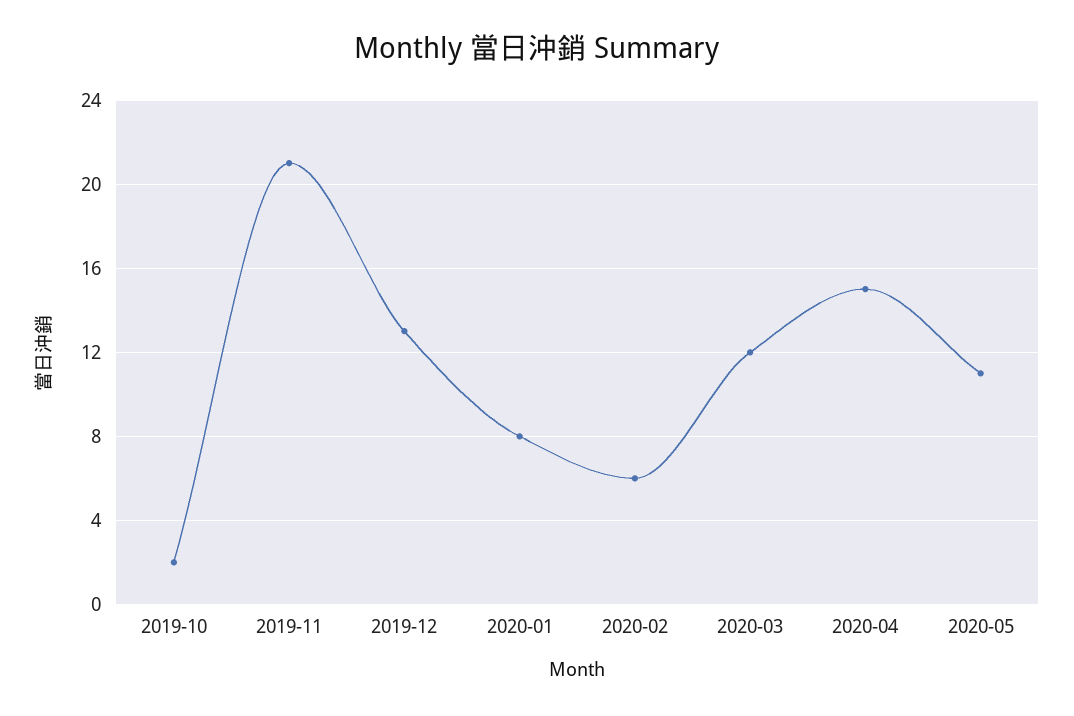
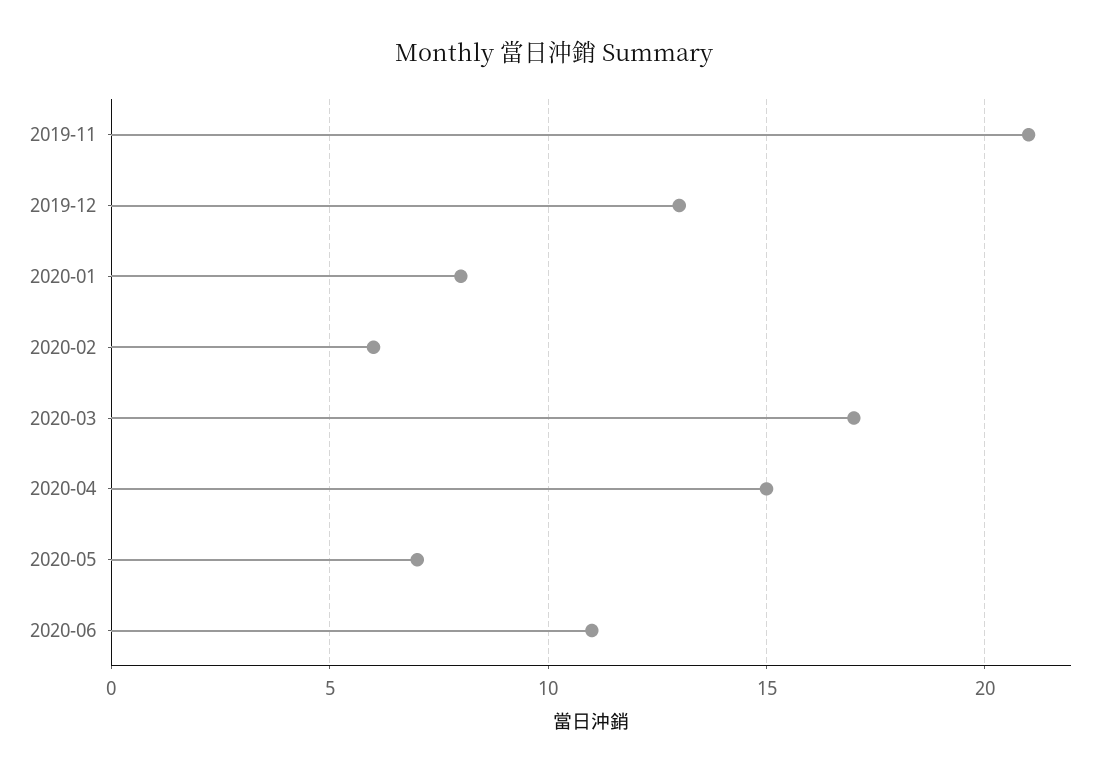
2019-10: 2 -> none
2020-03: 12 -> 17
2020-05: 11 -> 7
2020-06: none -> 11

